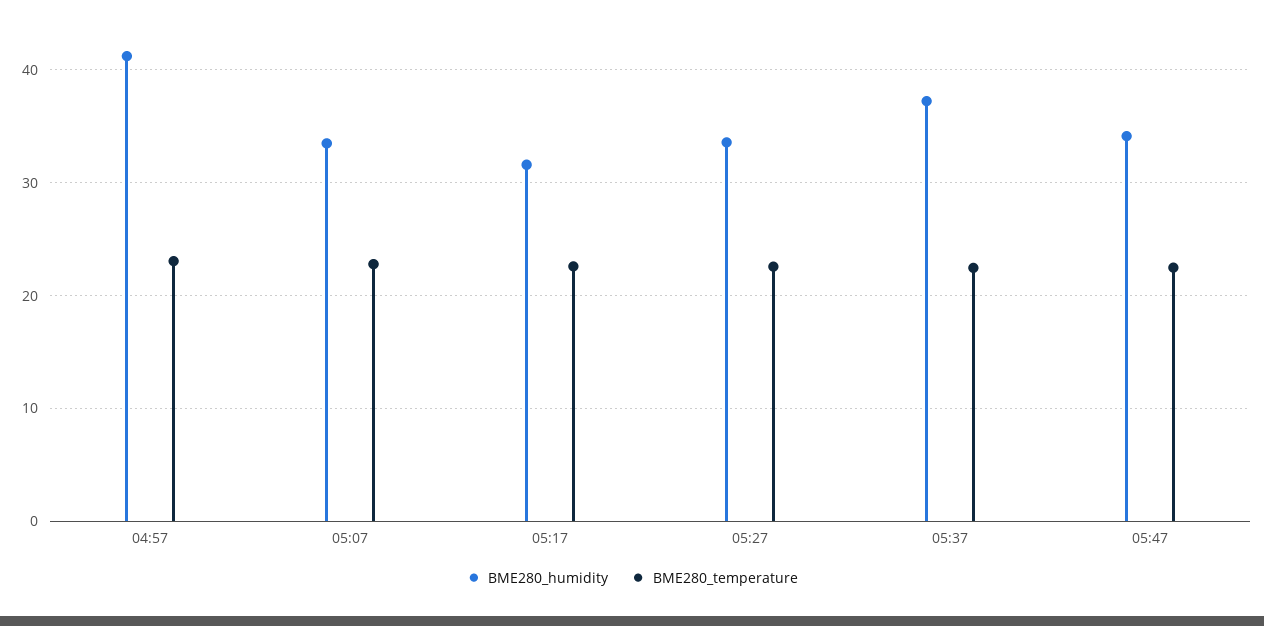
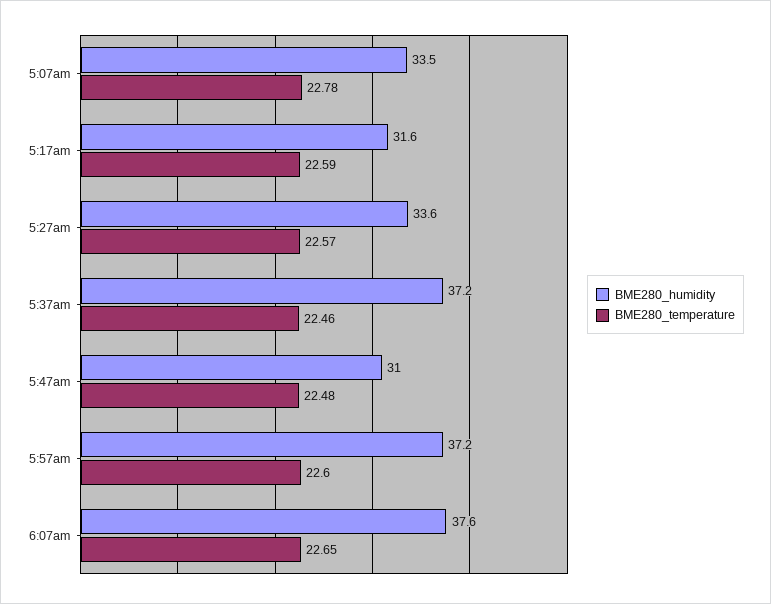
BME280_humidity, 04:57: 41 -> none
BME280_temperature, 04:57: 23 -> none
BME280_humidity, 05:47: 34 -> 31
BME280_humidity, 5:57am: none -> 37.2
BME280_temperature, 5:57am: none -> 22.6
BME280_humidity, 6:07am: none -> 37.6
BME280_temperature, 6:07am: none -> 22.65

